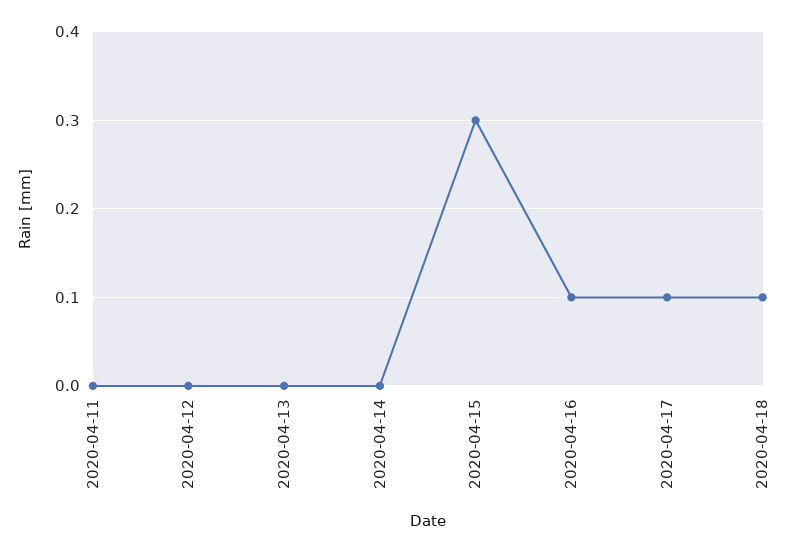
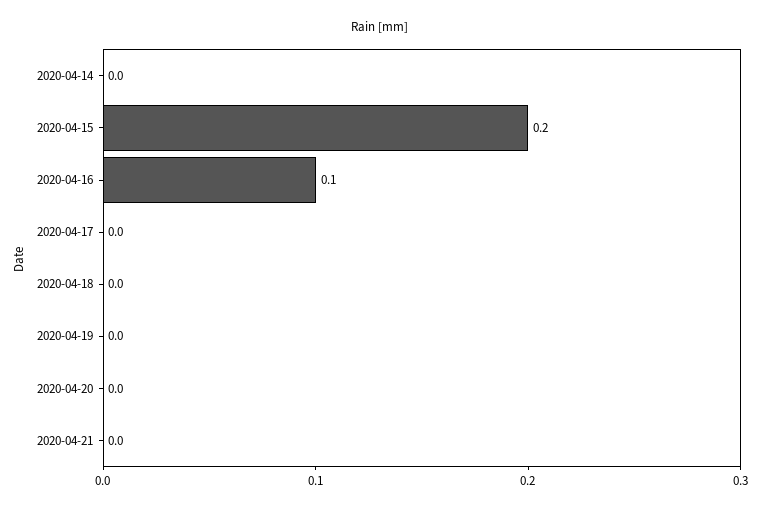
2020-04-11: 0 -> none
2020-04-12: 0 -> none
2020-04-13: 0 -> none
2020-04-15: 0.3 -> 0.2
2020-04-17: 0.1 -> 0
2020-04-18: 0.1 -> 0
2020-04-19: none -> 0
2020-04-20: none -> 0
2020-04-21: none -> 0

